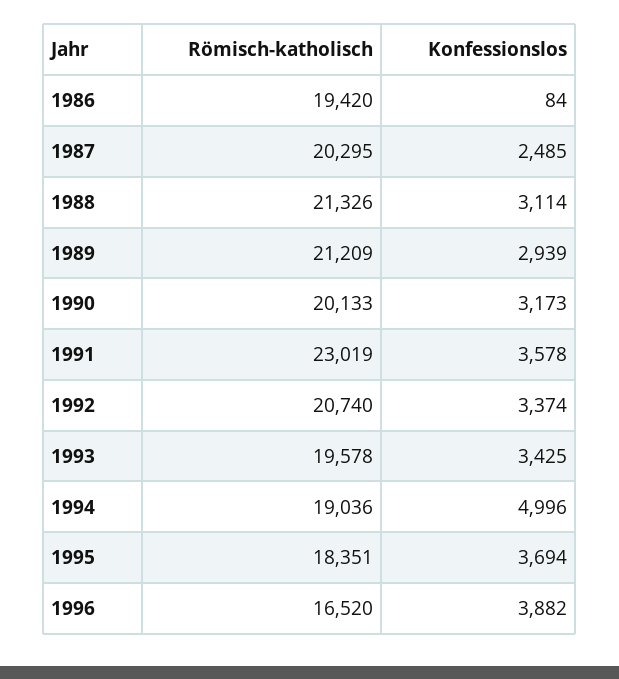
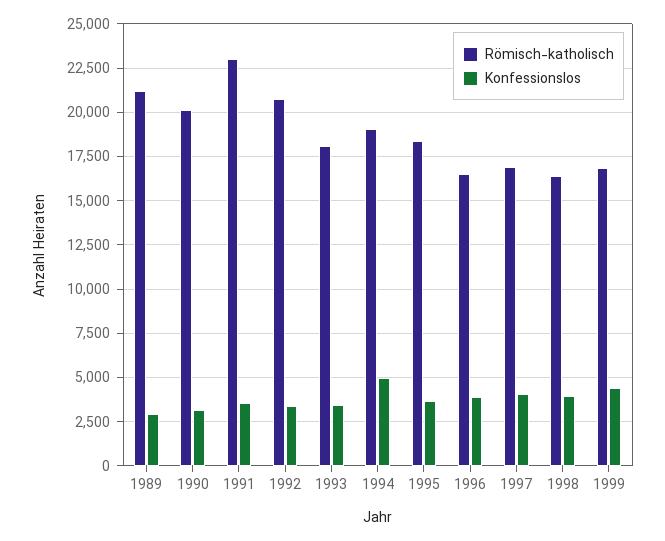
Römisch-katholisch, 1986: 19420 -> none
Konfessionslos, 1986: 84 -> none
Römisch-katholisch, 1987: 20295 -> none
Konfessionslos, 1987: 2485 -> none
Römisch-katholisch, 1988: 21326 -> none
Konfessionslos, 1988: 3114 -> none
Römisch-katholisch, 1993: 19578 -> 18000
Römisch-katholisch, 1997: none -> 17000
Konfessionslos, 1997: none -> 4000
Römisch-katholisch, 1998: none -> 16500
Konfessionslos, 1998: none -> 4000
Römisch-katholisch, 1999: none -> 17000
Konfessionslos, 1999: none -> 4500

